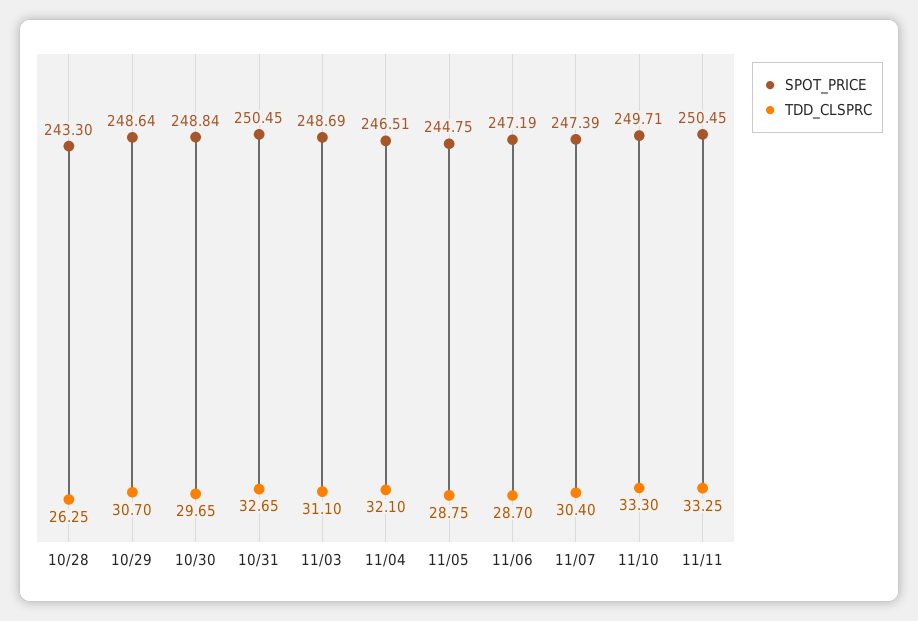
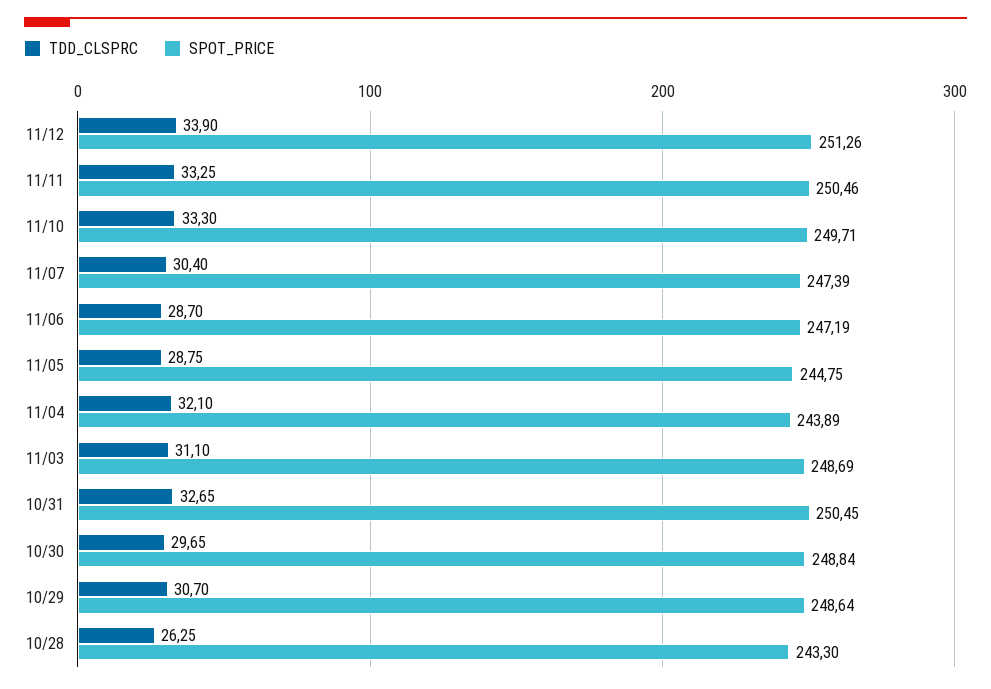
SPOT_PRICE, 11/04: 246.51 -> 243.89
SPOT_PRICE, 11/11: 250.45 -> 250.46
TDD_CLSPRC, 11/12: none -> 33.9
SPOT_PRICE, 11/12: none -> 251.26

